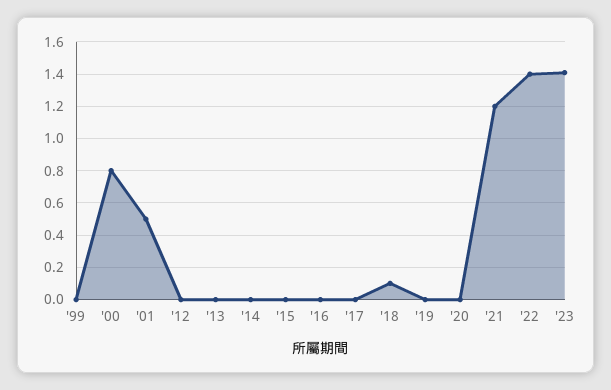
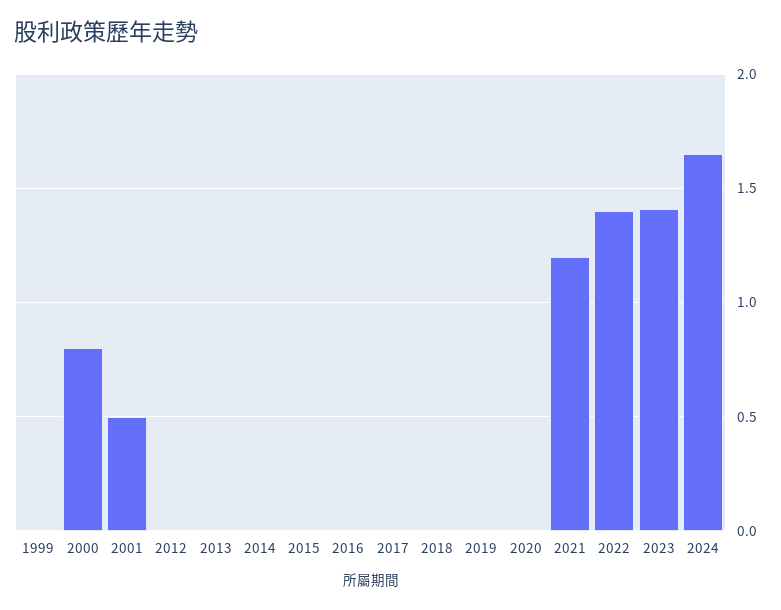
'18: 0.1 -> 0
2024: none -> 1.65

